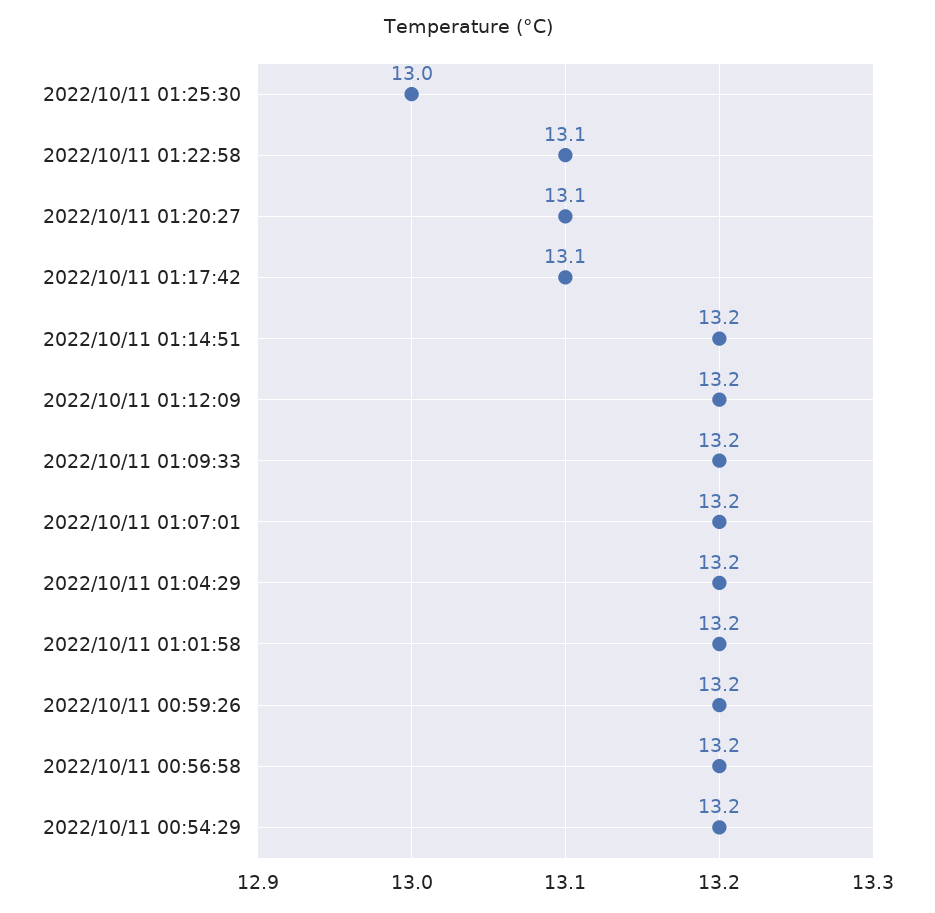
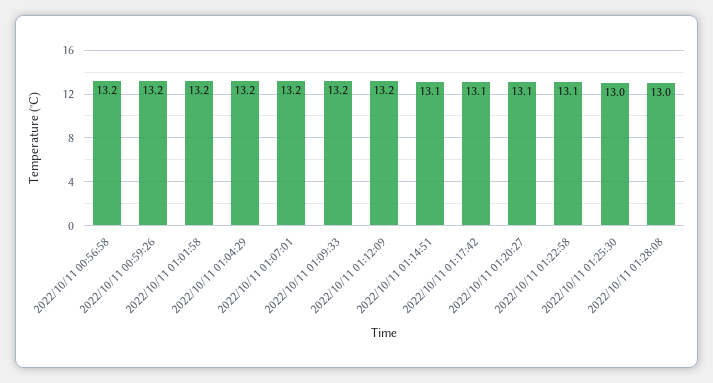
2022/10/11 01:14:51: 13.2 -> 13.1
2022/10/11 00:54:29: 13.2 -> none
2022/10/11 01:28:08: none -> 13

